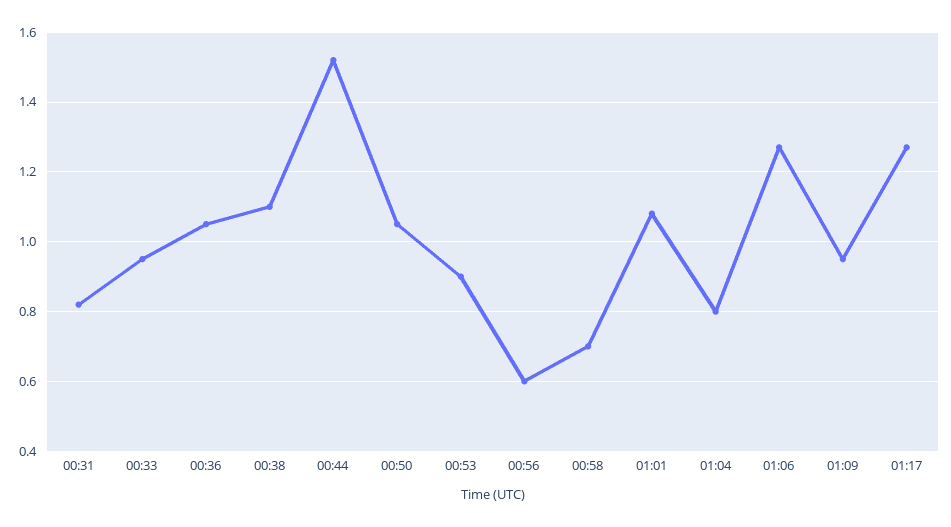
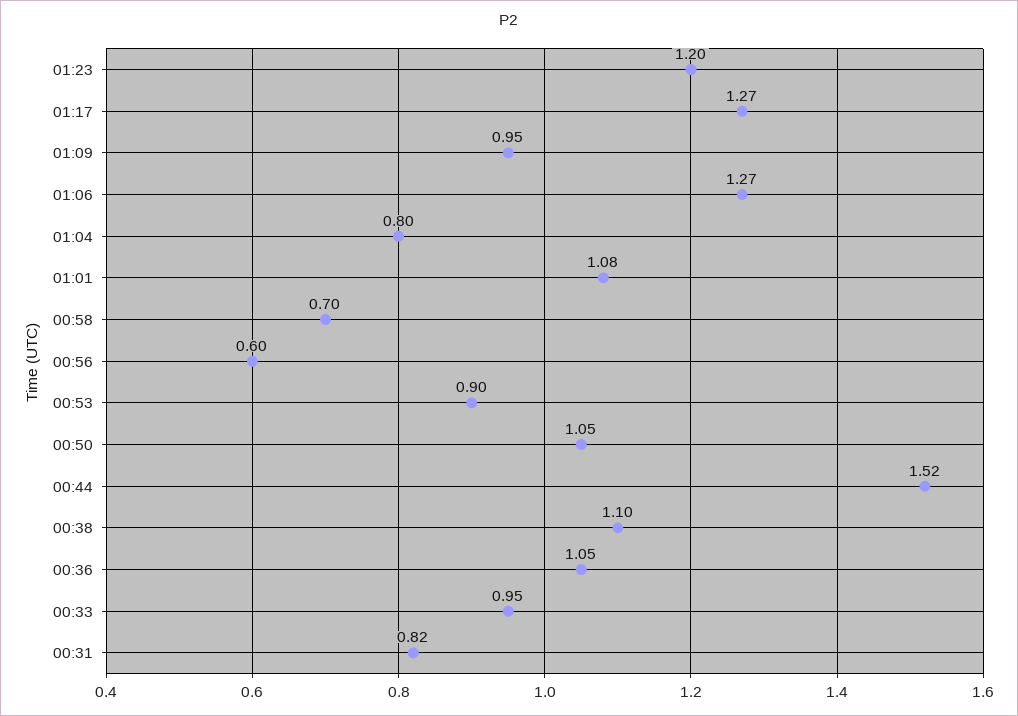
01:23: none -> 1.2

